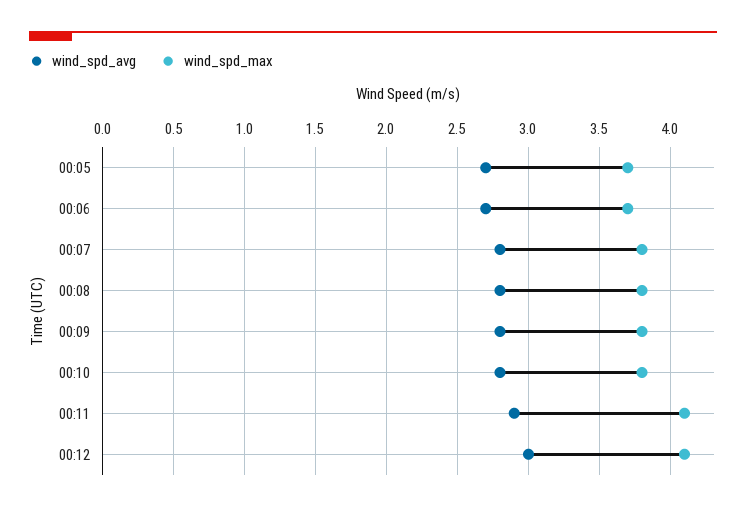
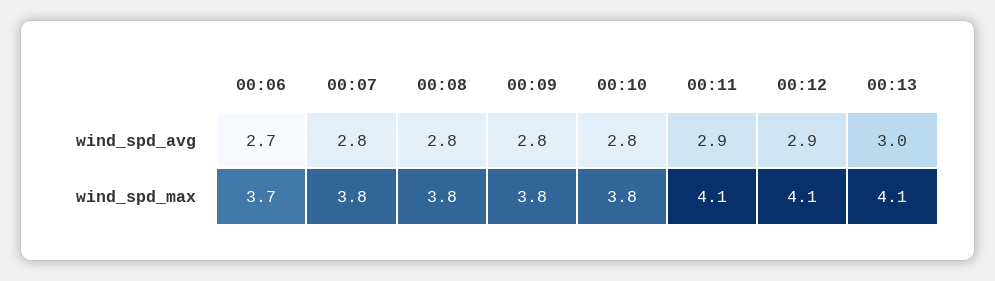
wind_spd_avg, 00:05: 2.7 -> none
wind_spd_max, 00:05: 3.7 -> none
wind_spd_avg, 00:12: 3 -> 2.9
wind_spd_avg, 00:13: none -> 3
wind_spd_max, 00:13: none -> 4.1

